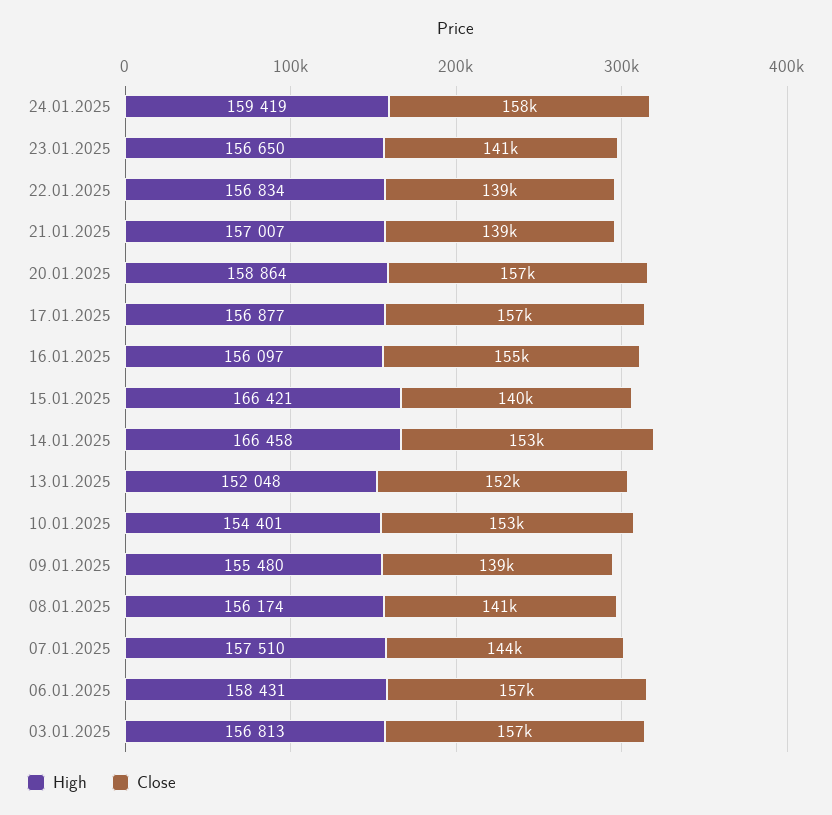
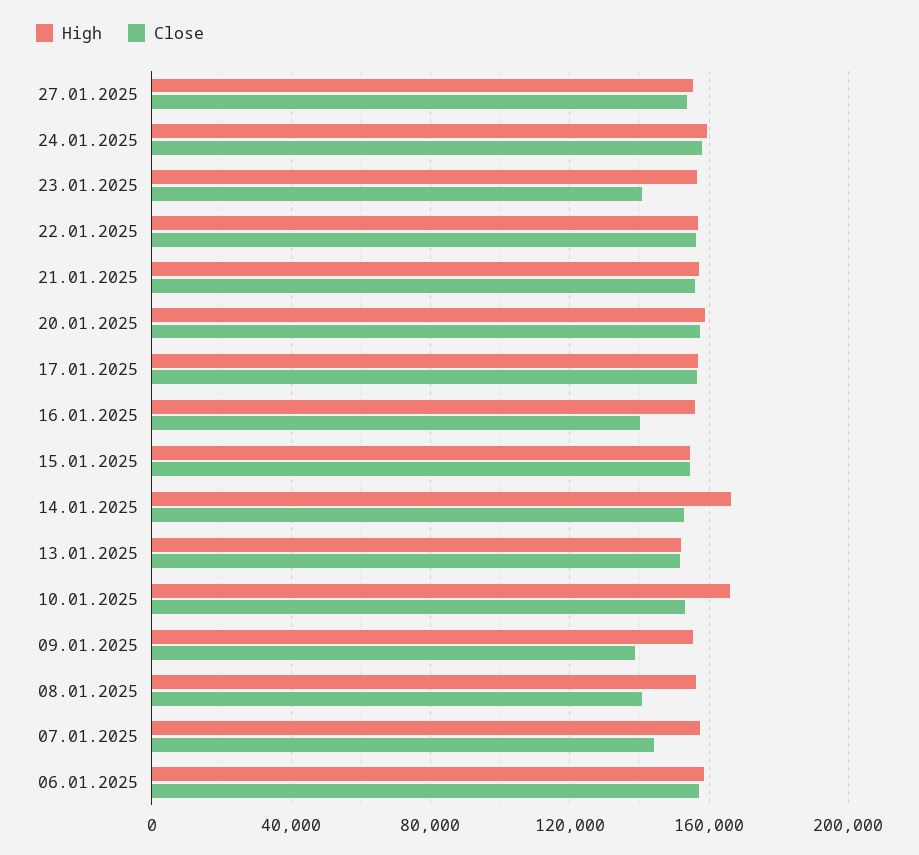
Close, 22.01.2025: 139000 -> 155000
Close, 21.01.2025: 139000 -> 155000
Close, 16.01.2025: 155000 -> 140000
High, 15.01.2025: 166421 -> 155000
Close, 15.01.2025: 140000 -> 155000
High, 10.01.2025: 154401 -> 165000
High, 03.01.2025: 156813 -> none
Close, 03.01.2025: 157000 -> none
High, 27.01.2025: none -> 155000
Close, 27.01.2025: none -> 155000

